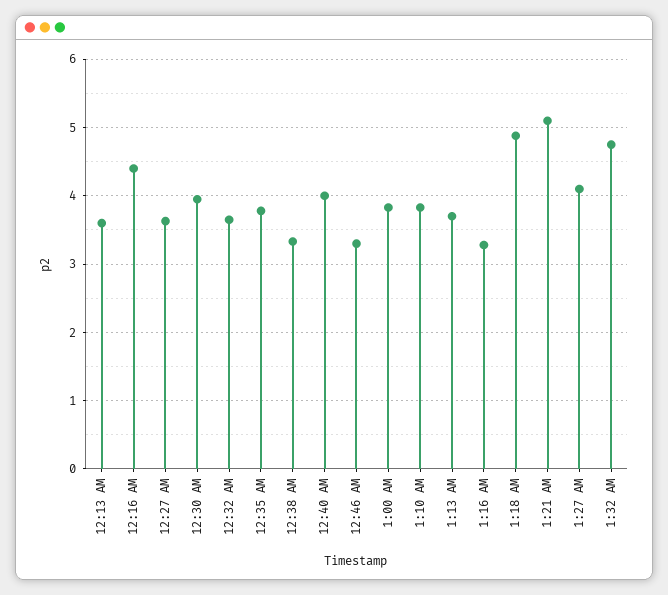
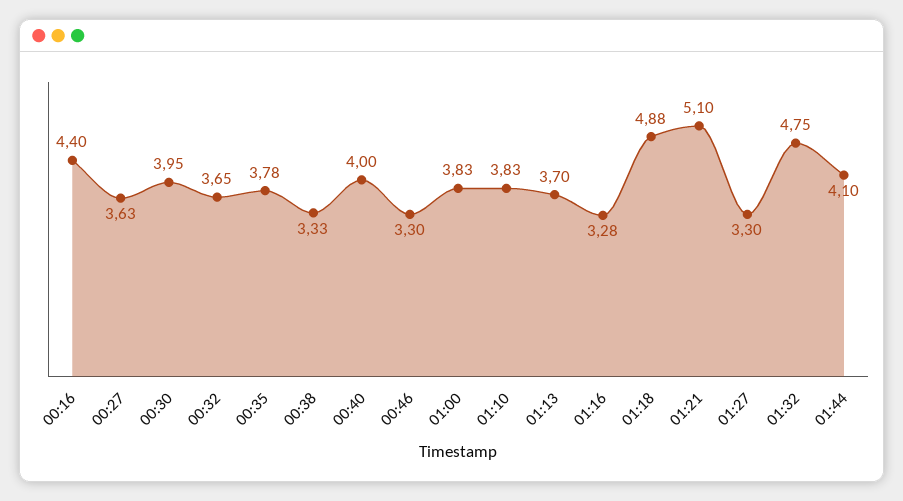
12:13 AM: 3.6 -> none
1:27 AM: 4.1 -> 3.3
01:44: none -> 4.1

